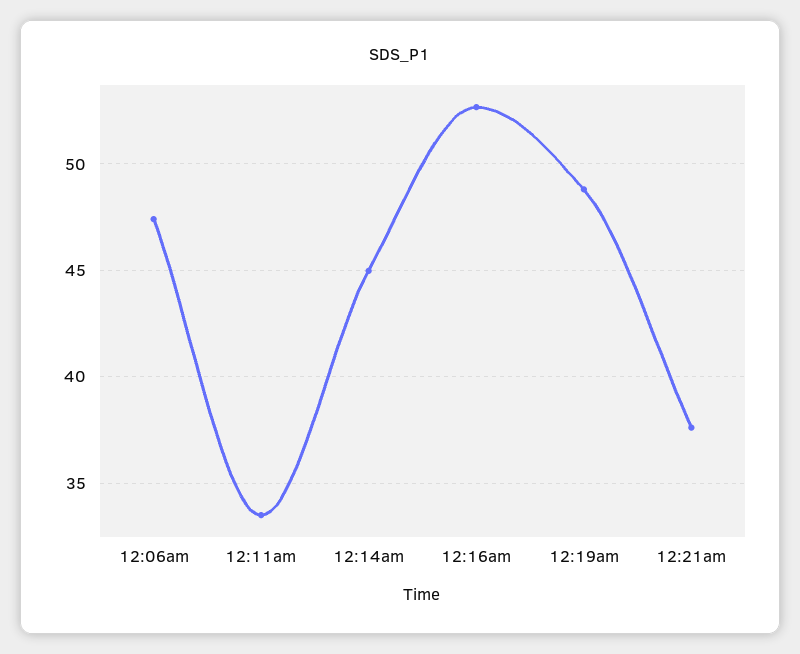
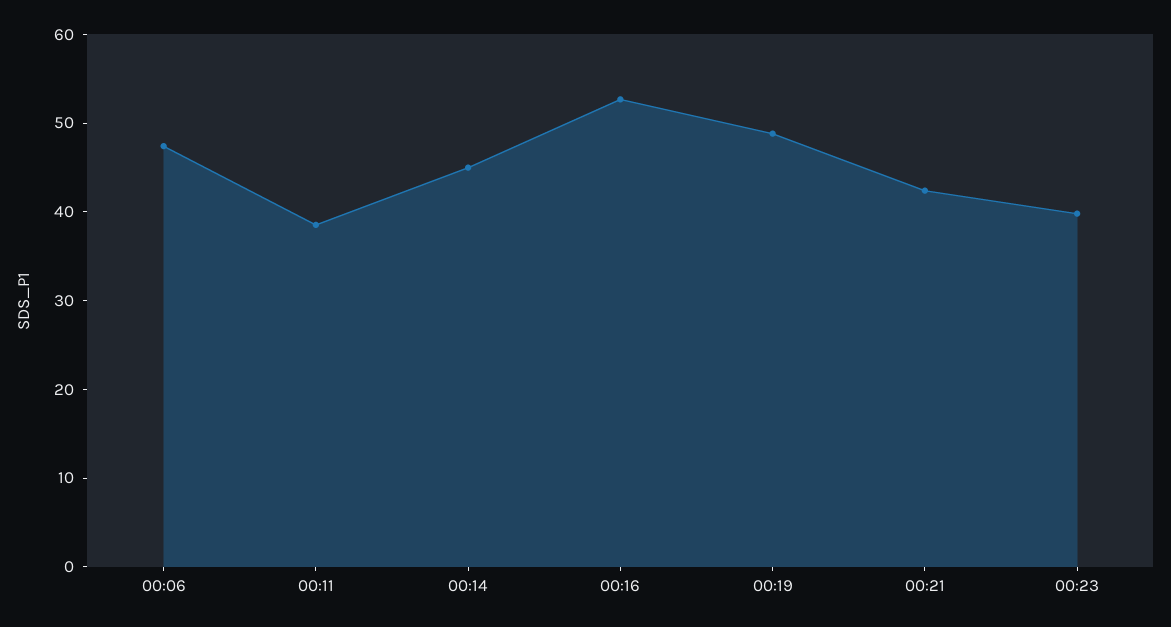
12:11am: 33.5 -> 38
12:21am: 37.5 -> 42
00:23: none -> 40

